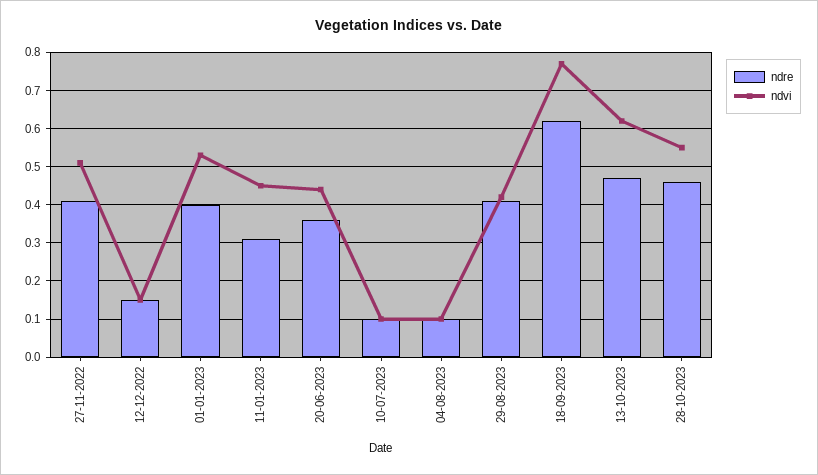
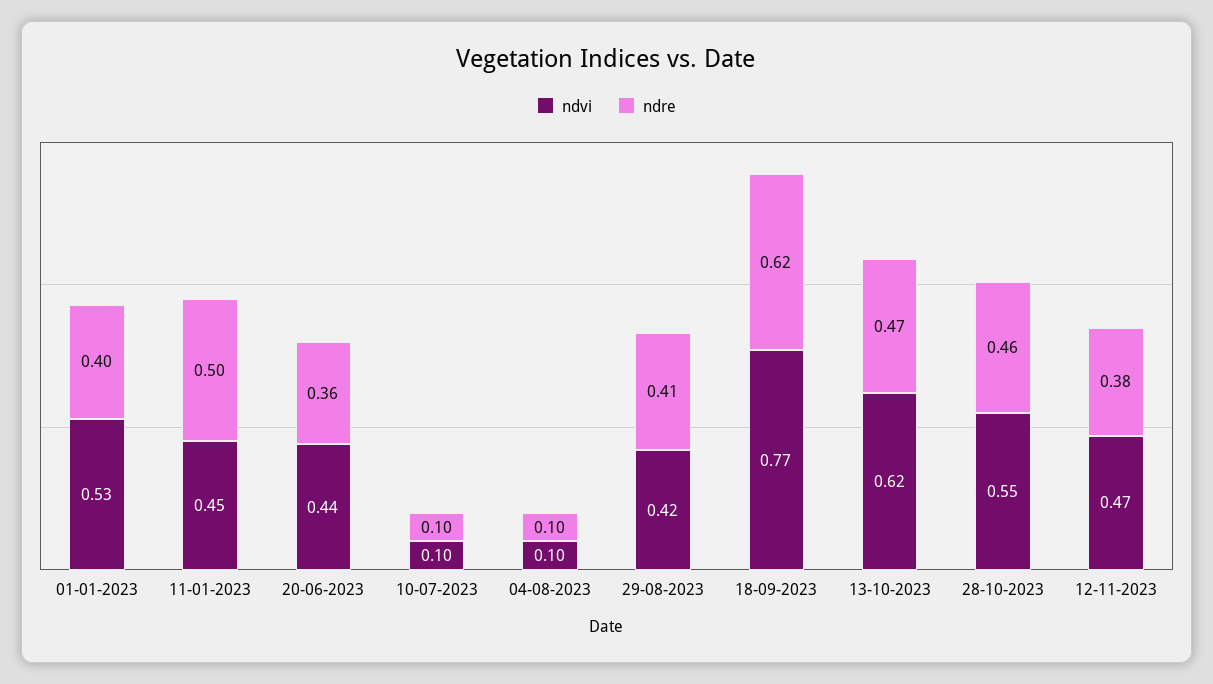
ndre, 27-11-2022: 0.4 -> none
ndvi, 27-11-2022: 0.5 -> none
ndre, 12-12-2022: 0.15 -> none
ndvi, 12-12-2022: 0.15 -> none
ndre, 11-01-2023: 0.3 -> 0.5
ndvi, 12-11-2023: none -> 0.47
ndre, 12-11-2023: none -> 0.38

